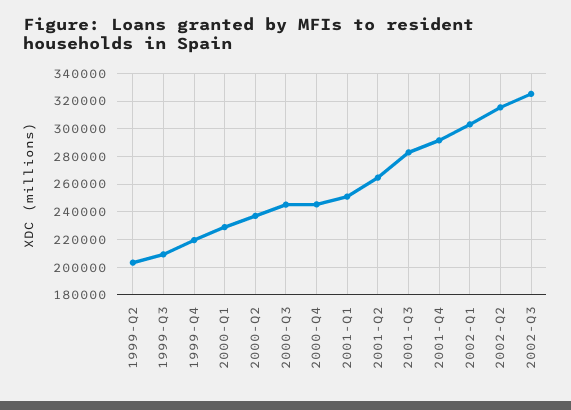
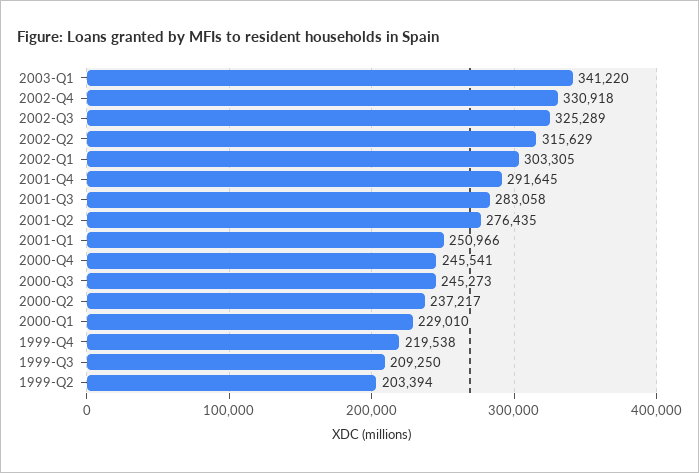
2001-Q2: 265000 -> 276435
2003-Q1: none -> 341220
2002-Q4: none -> 330918

